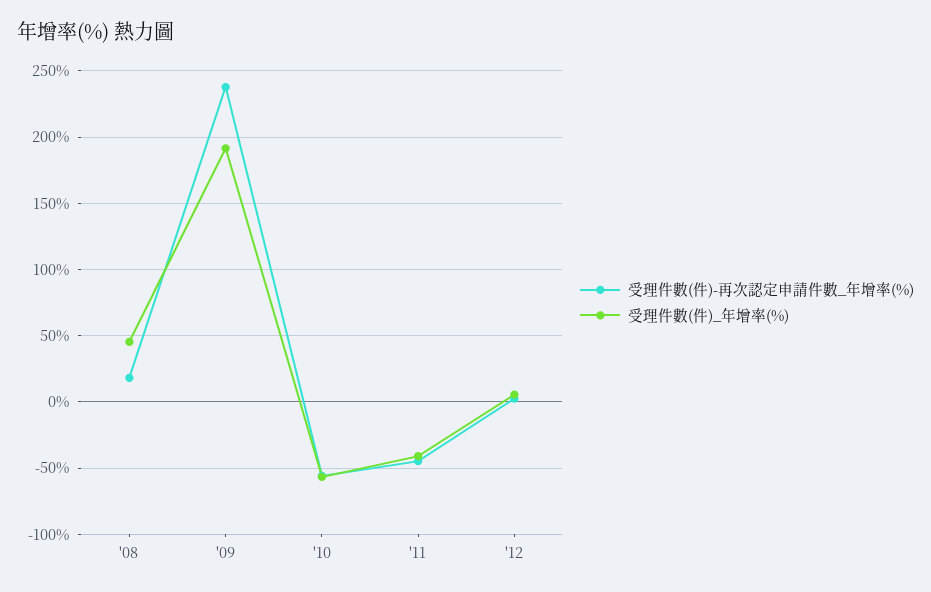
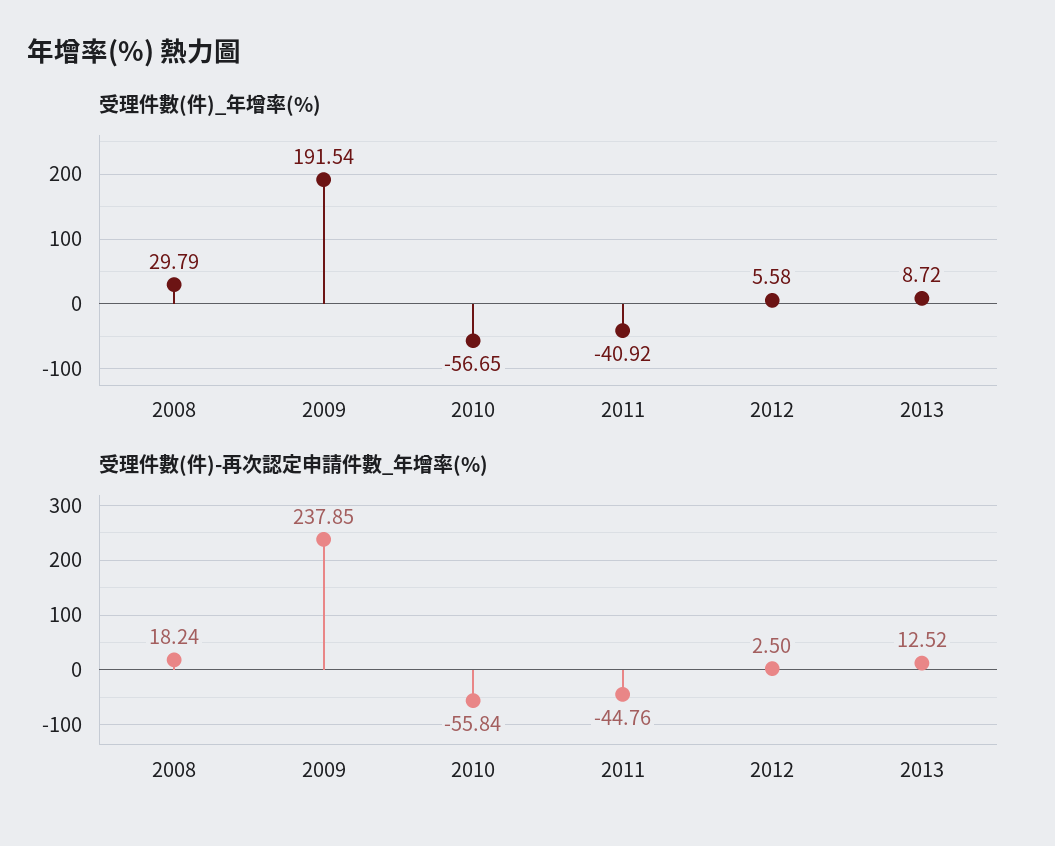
受理件數(件)_年增率(%), '08: 45 -> 29.79
受理件數(件)_年增率(%), 2013: none -> 8.72
受理件數(件)-再次認定申請件數_年增率(%), 2013: none -> 12.52

